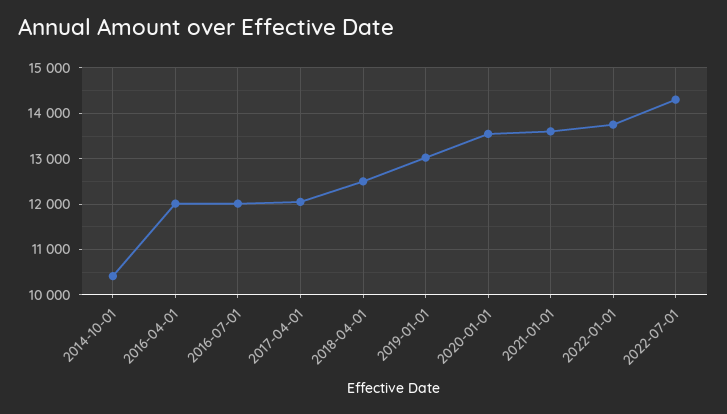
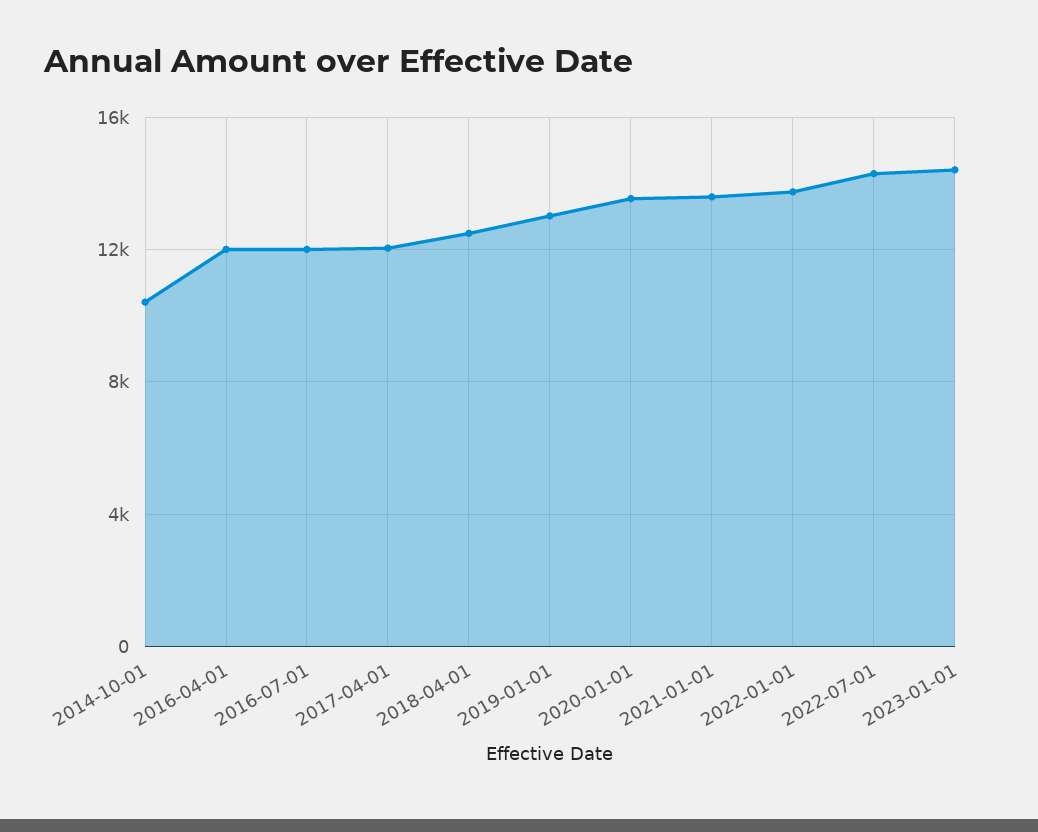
2023-01-01: none -> 14500

